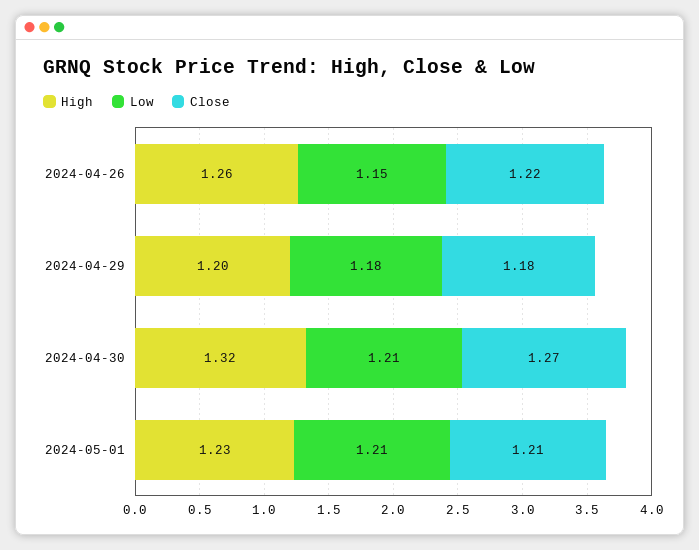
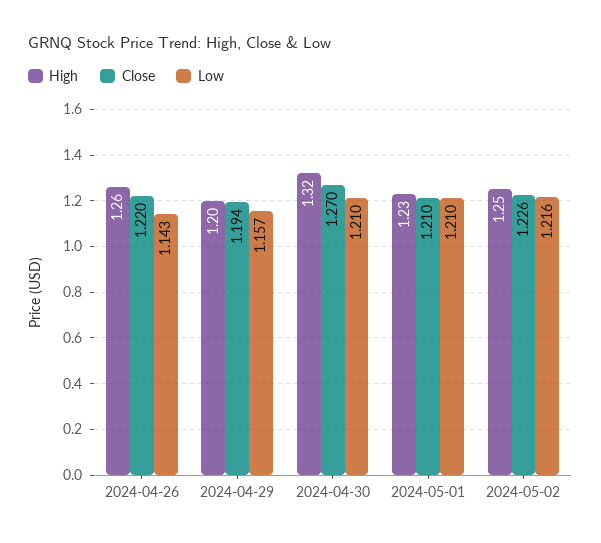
Low, 2024-04-26: 1.15 -> 1.143
Low, 2024-04-29: 1.18 -> 1.157
Close, 2024-04-29: 1.18 -> 1.194
High, 2024-05-02: none -> 1.25
Close, 2024-05-02: none -> 1.226
Low, 2024-05-02: none -> 1.216

